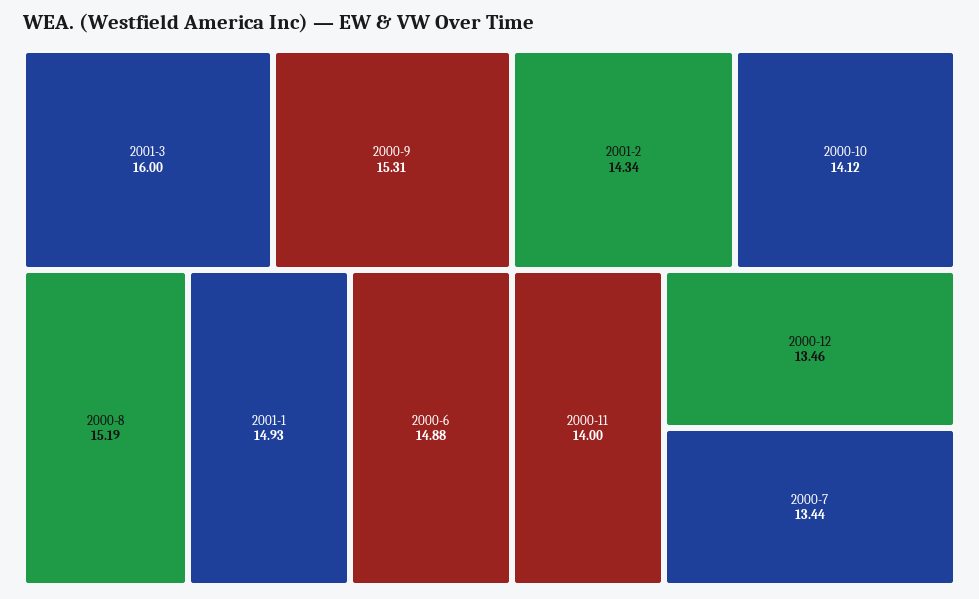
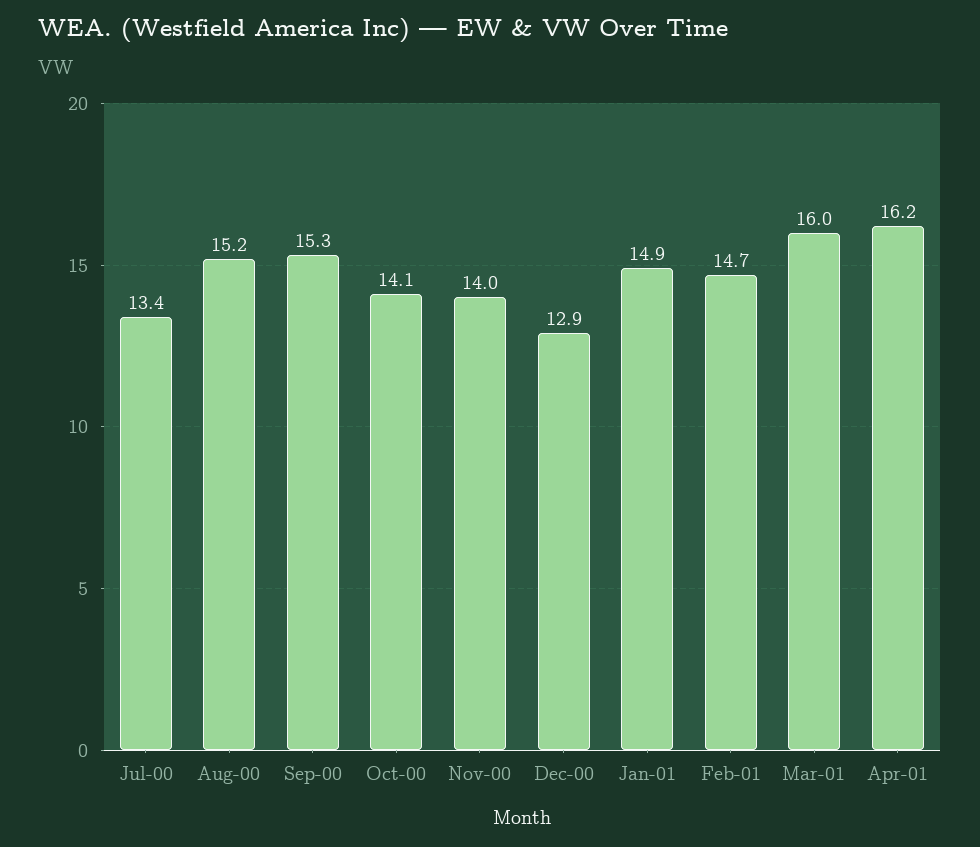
2000-6: 14.88 -> none
2001-2: 14.34 -> 14.7
2000-12: 13.46 -> 12.9
Apr-01: none -> 16.2

